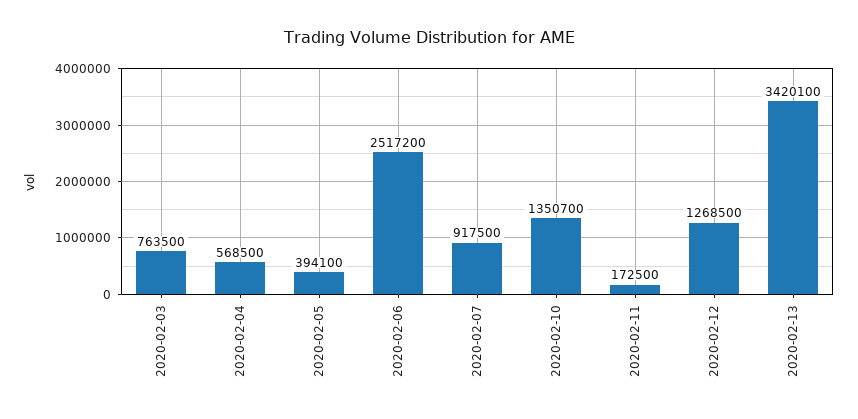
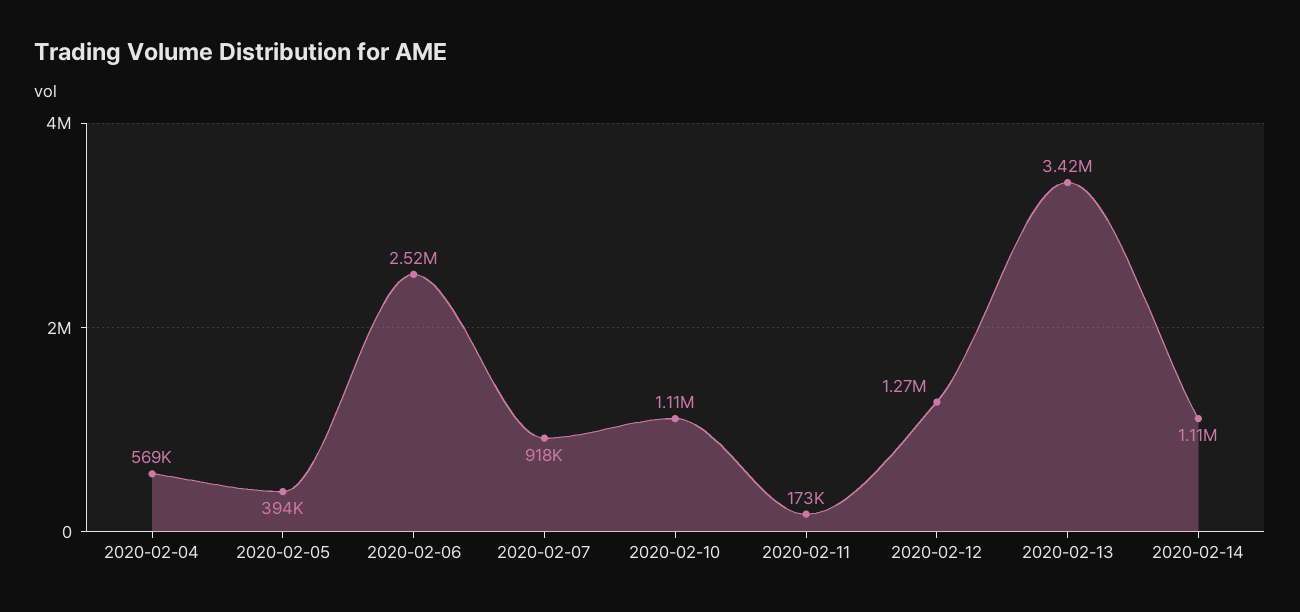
2020-02-03: 763500 -> none
2020-02-10: 1350700 -> 1110000
2020-02-14: none -> 1110000

